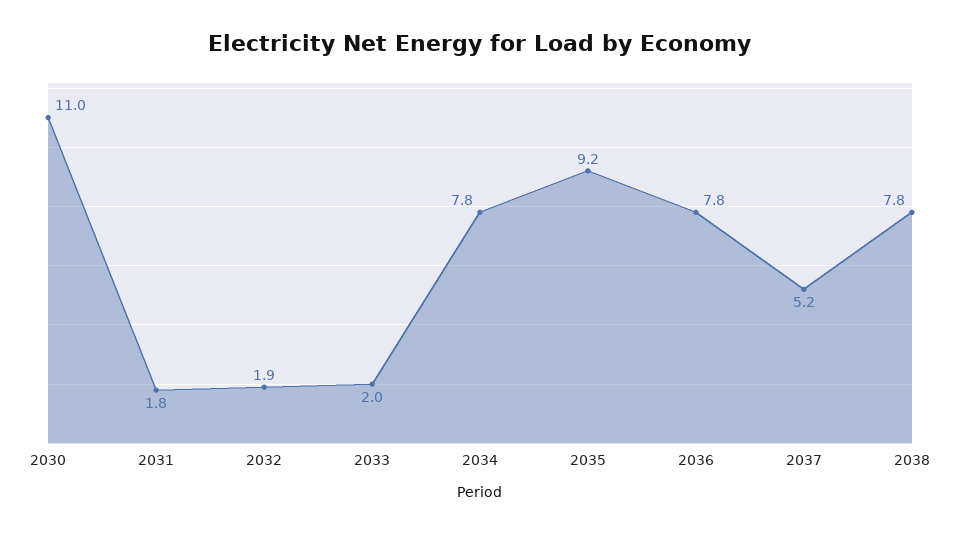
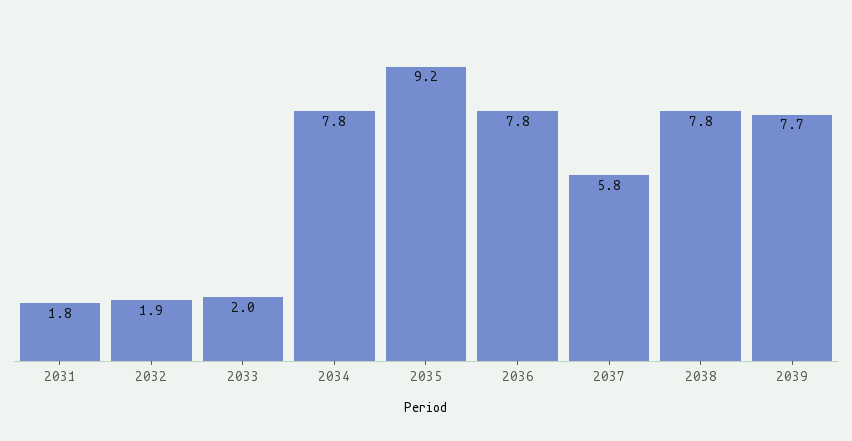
2030: 11 -> none
2037: 5.2 -> 5.8
2039: none -> 7.7

